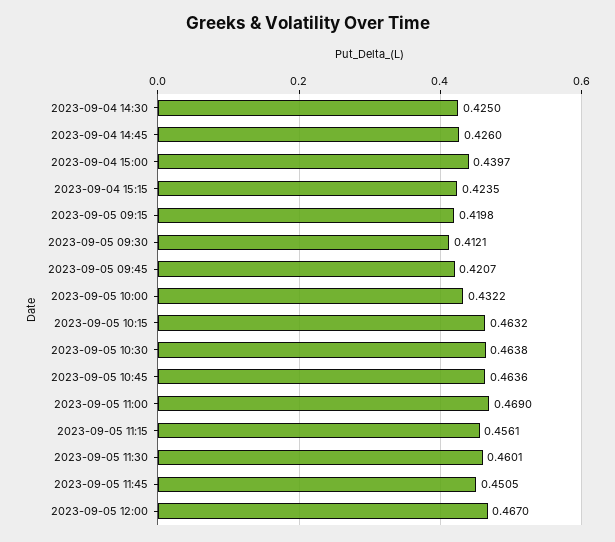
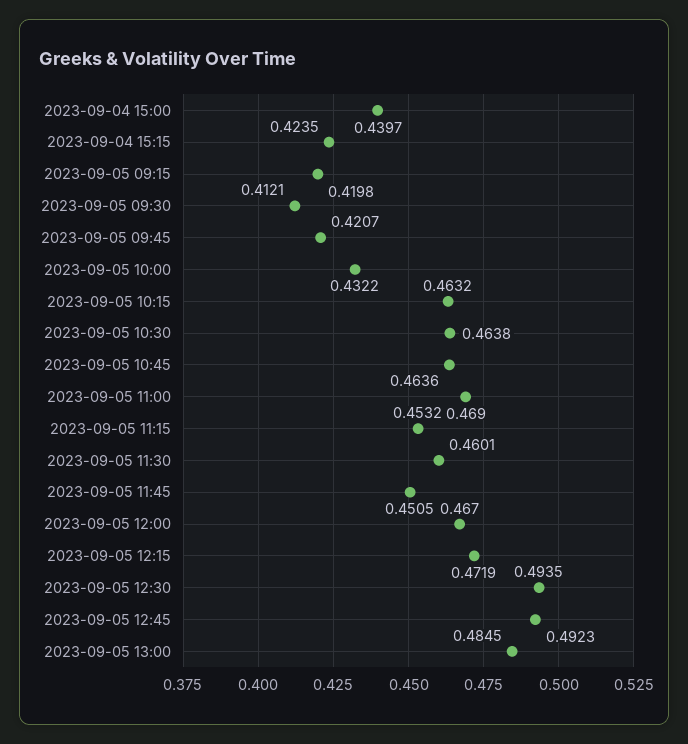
2023-09-04 14:30: 0.425 -> none
2023-09-04 14:45: 0.426 -> none
2023-09-05 11:15: 0.4561 -> 0.4532
2023-09-05 12:15: none -> 0.4719
2023-09-05 12:30: none -> 0.4935
2023-09-05 12:45: none -> 0.4923
2023-09-05 13:00: none -> 0.4845

